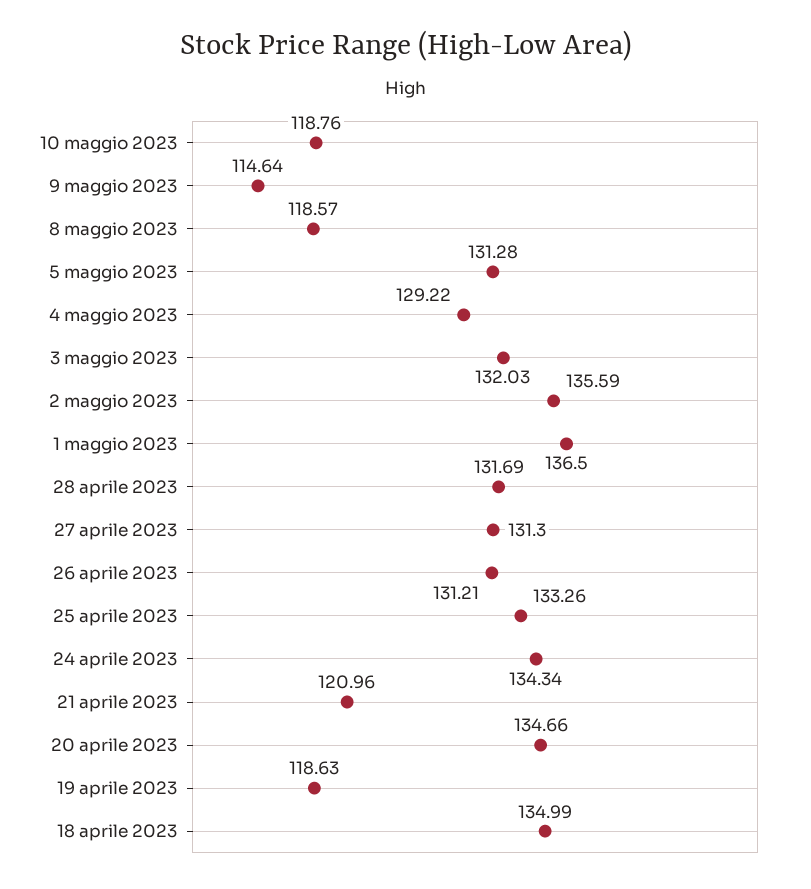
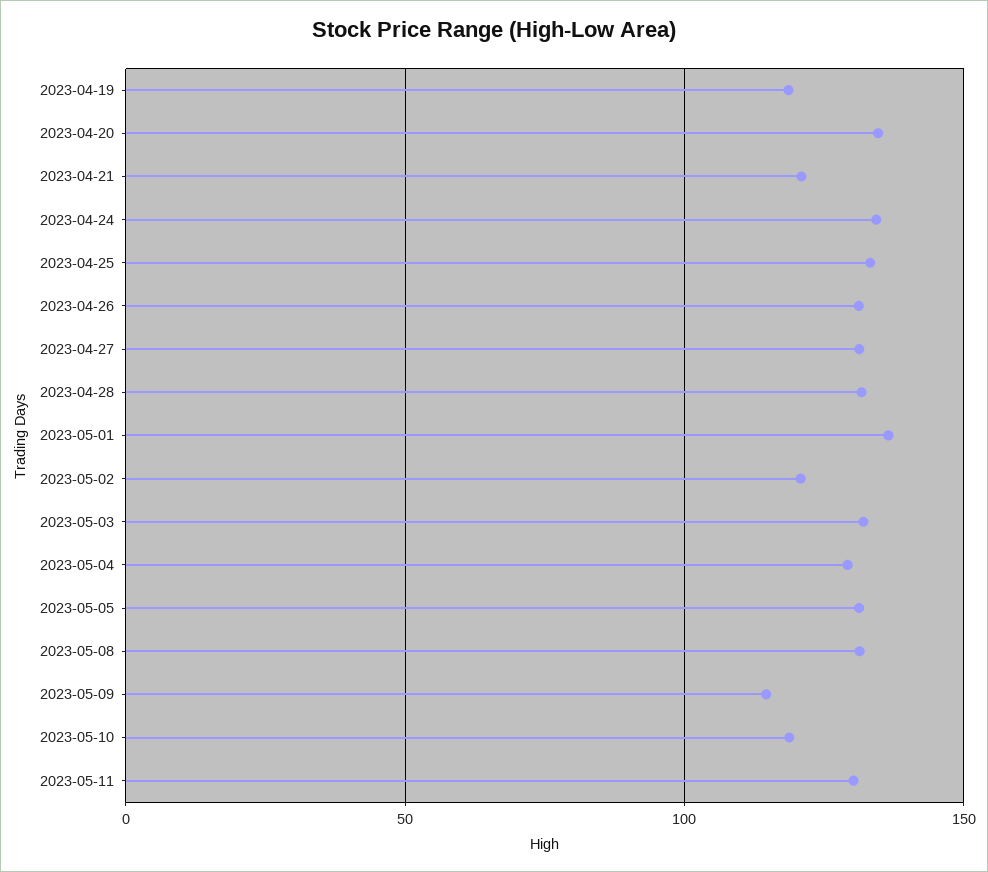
8 maggio 2023: 118.57 -> 130
2 maggio 2023: 135.59 -> 120
18 aprile 2023: 134.99 -> none
2023-05-11: none -> 130

